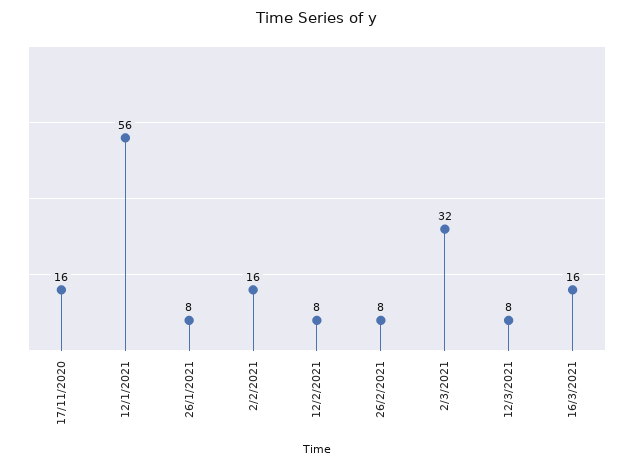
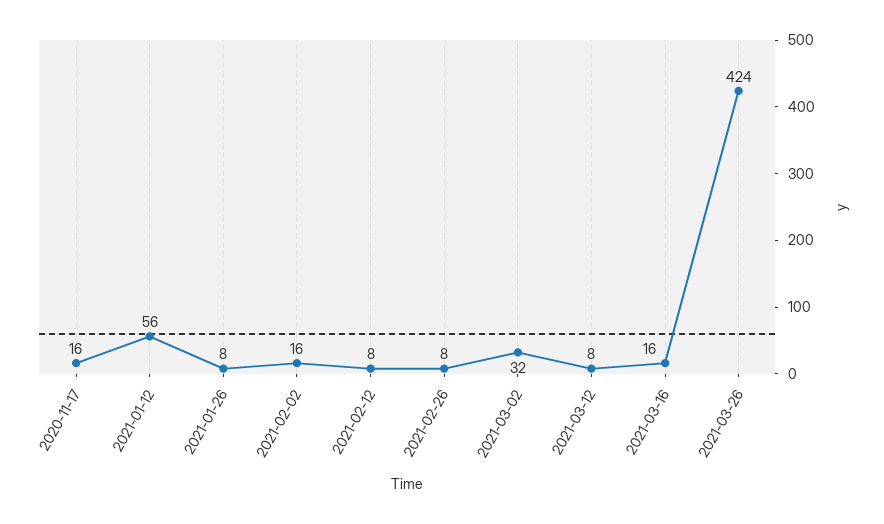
2021-03-26: none -> 424

